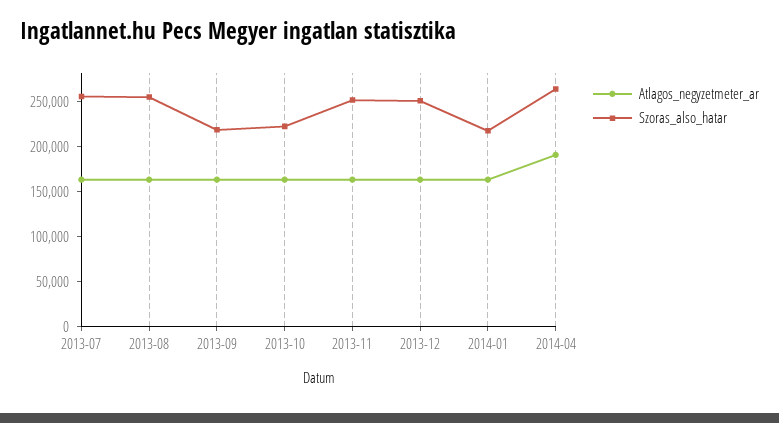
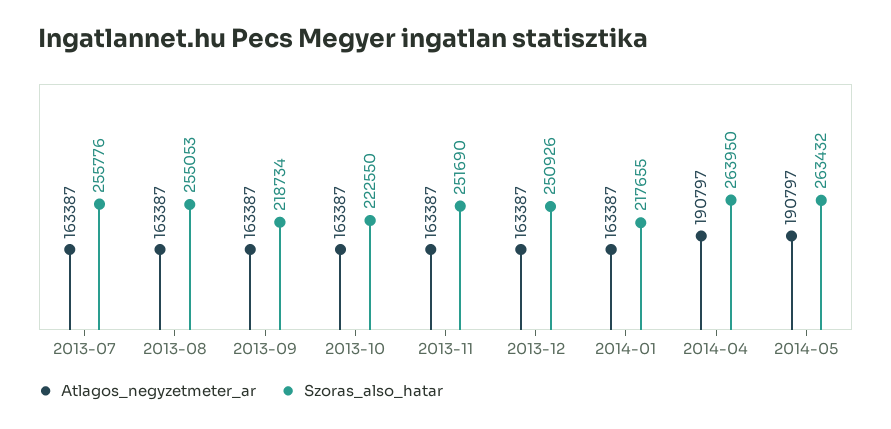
Atlagos_negyzetmeter_ar, 2014-05: none -> 190797
Szoras_also_hatar, 2014-05: none -> 263432

